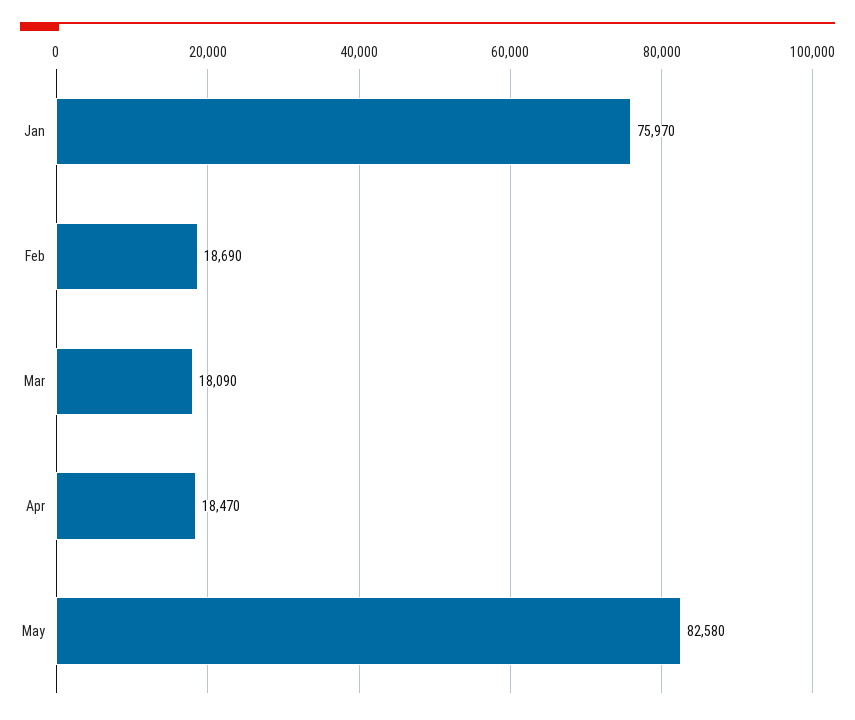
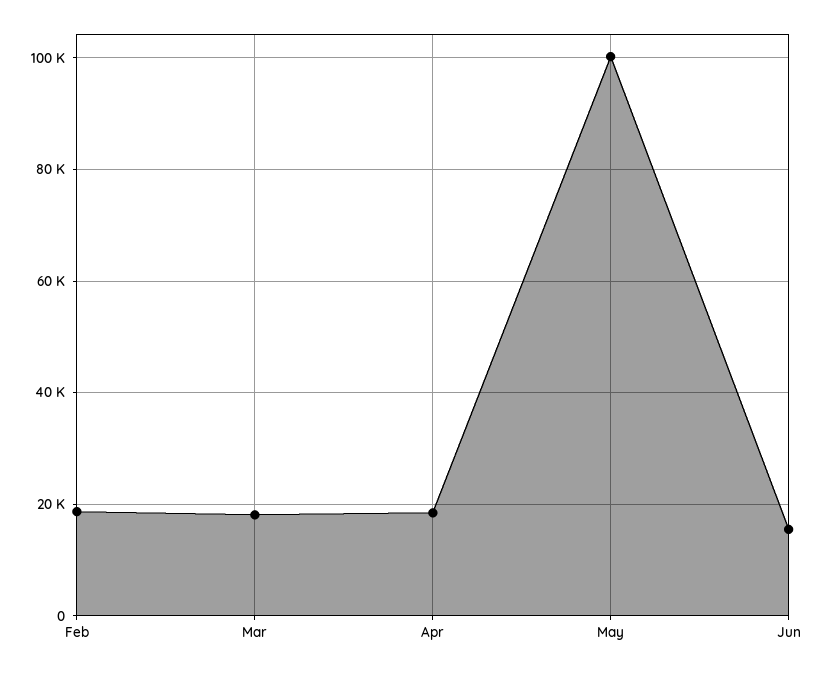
Jan: 75970 -> none
May: 82580 -> 100000
Jun: none -> 16000

